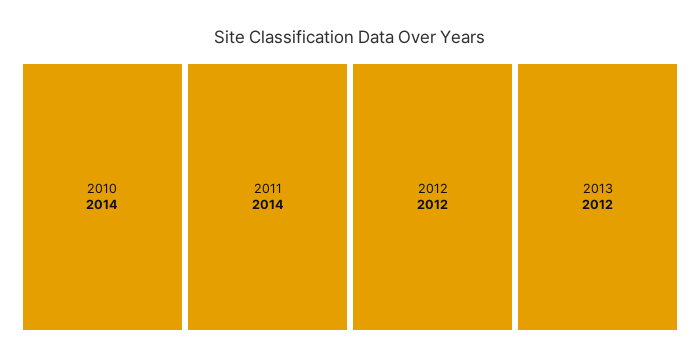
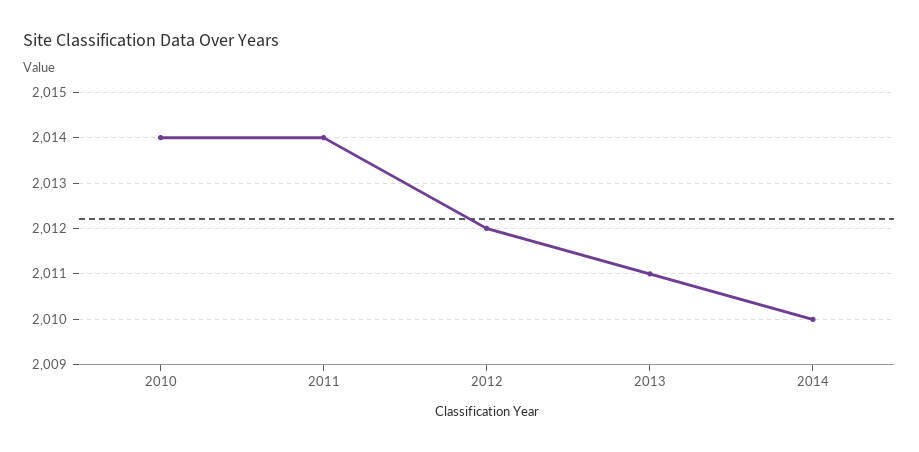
2013: 2012 -> 2011
2014: none -> 2010

